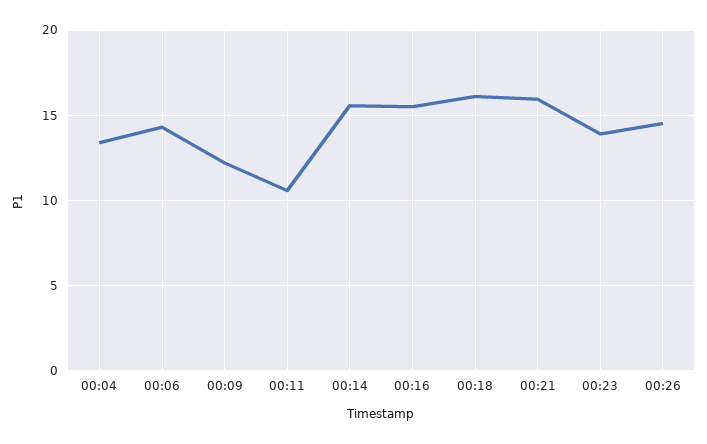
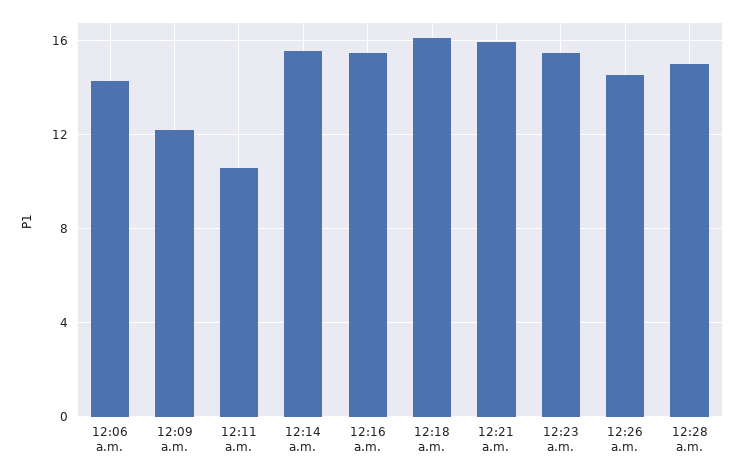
00:04: 13.5 -> none
00:23: 14 -> 15.5
12:28 a.m.: none -> 15

